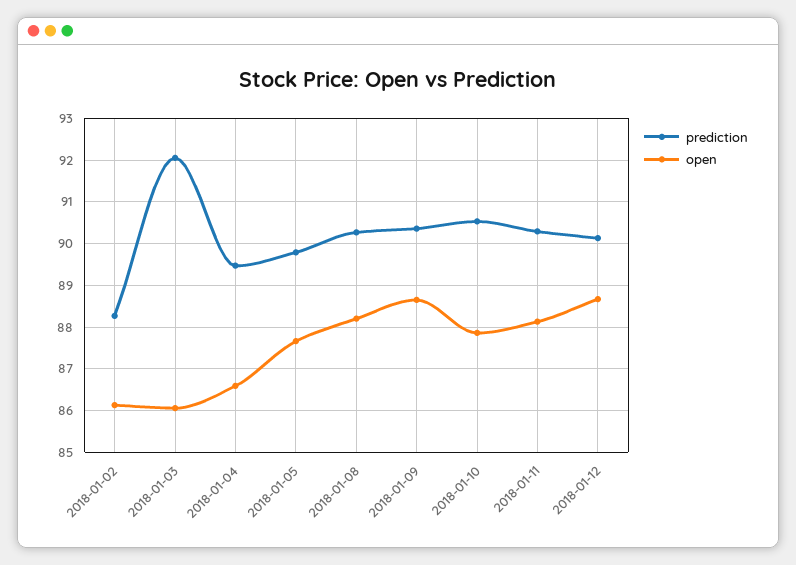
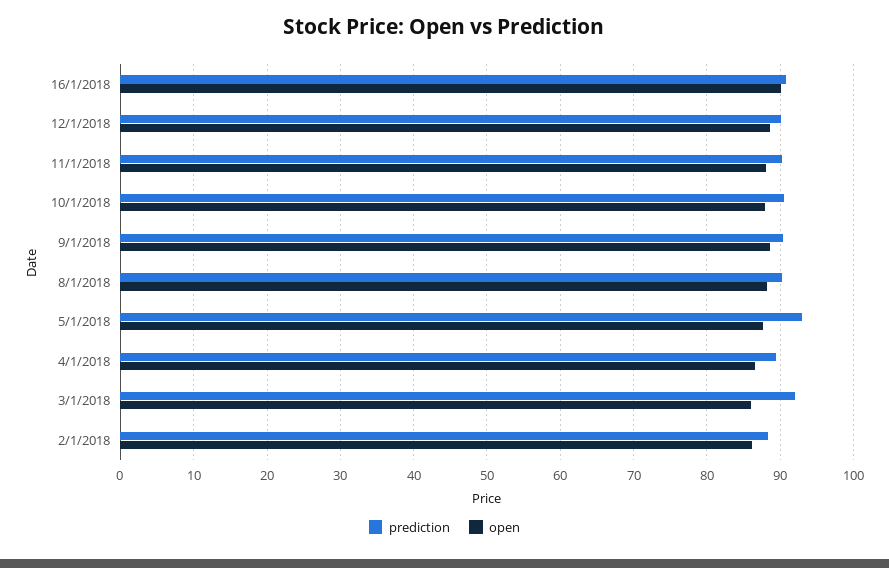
prediction, 2018-01-05: 89.8 -> 93
prediction, 16/1/2018: none -> 91
open, 16/1/2018: none -> 90

